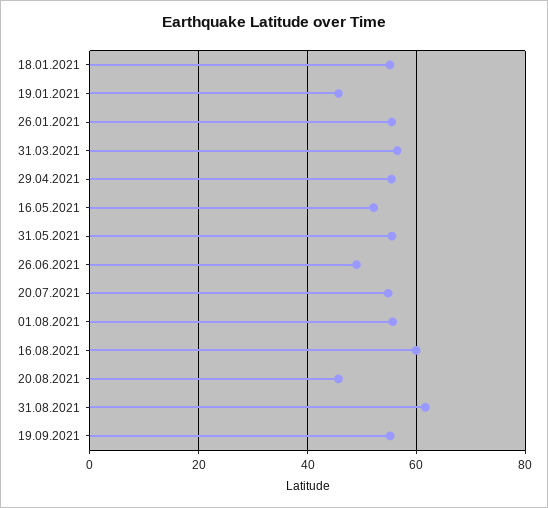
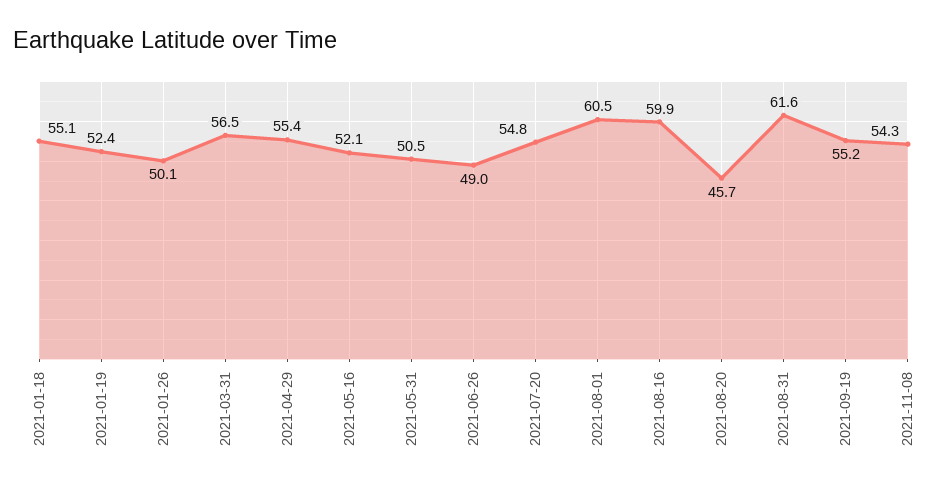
19.01.2021: 46 -> 52.4
26.01.2021: 56 -> 50.1
31.05.2021: 56 -> 50.5
01.08.2021: 56 -> 60.5
2021-11-08: none -> 54.3

